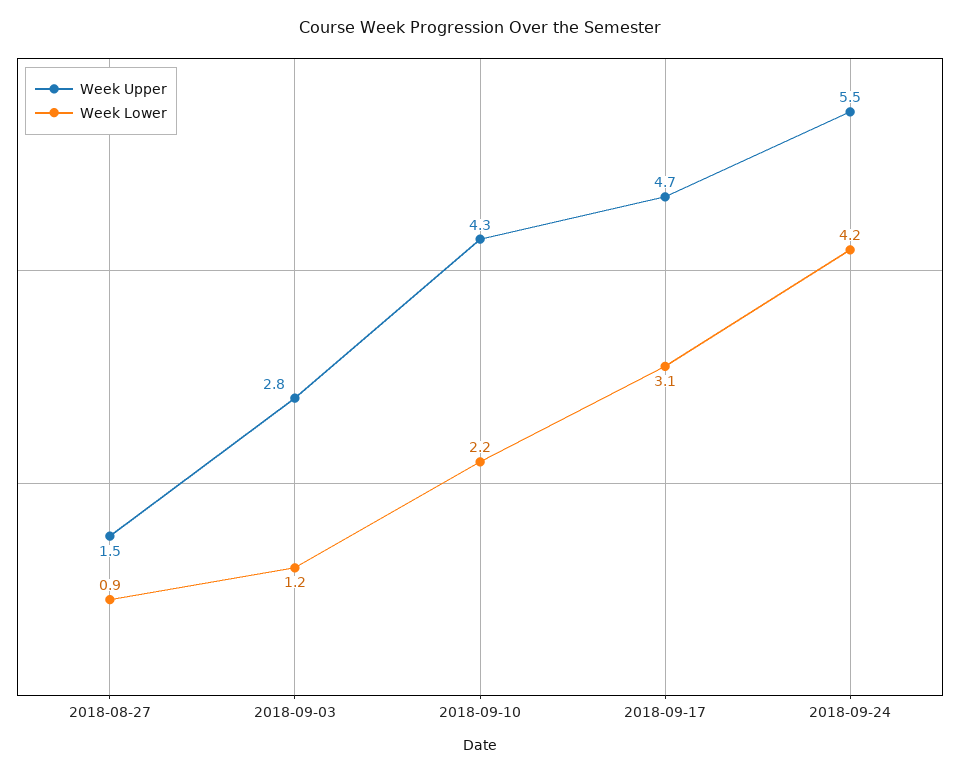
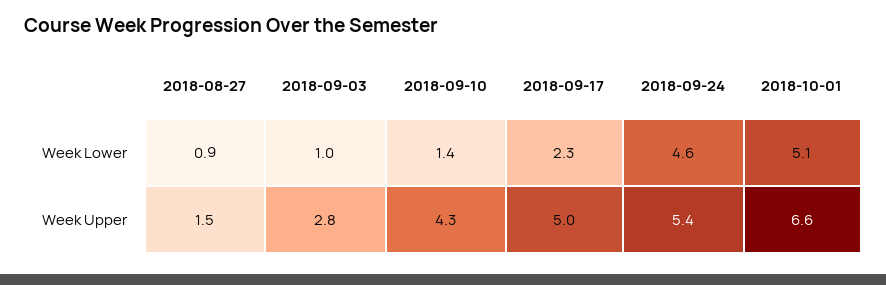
Week Lower, 2018-09-03: 1.2 -> 1
Week Lower, 2018-09-10: 2.2 -> 1.4
Week Upper, 2018-09-17: 4.7 -> 5
Week Lower, 2018-09-17: 3.1 -> 2.3
Week Upper, 2018-09-24: 5.5 -> 5.4
Week Lower, 2018-09-24: 4.2 -> 4.6
Week Lower, 2018-10-01: none -> 5.1
Week Upper, 2018-10-01: none -> 6.6

